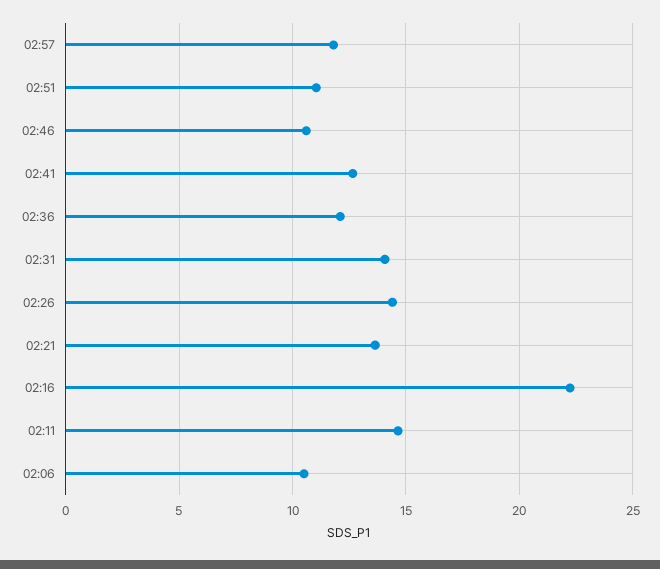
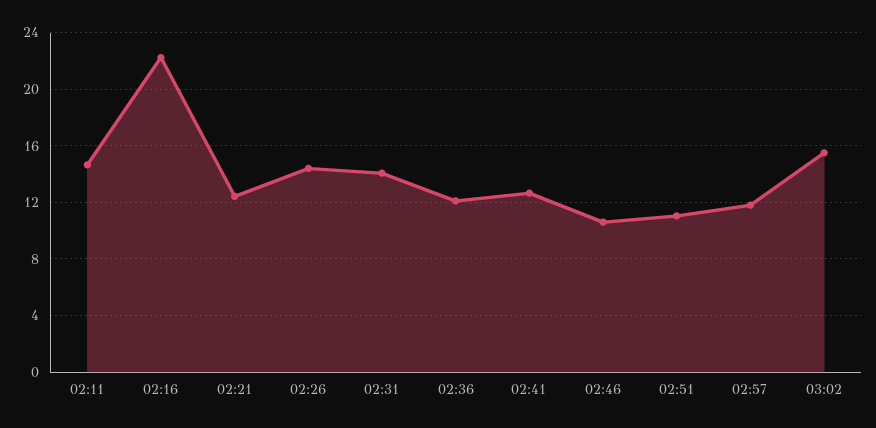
02:21: 13.5 -> 12.5
02:06: 10.5 -> none
03:02: none -> 15.5

